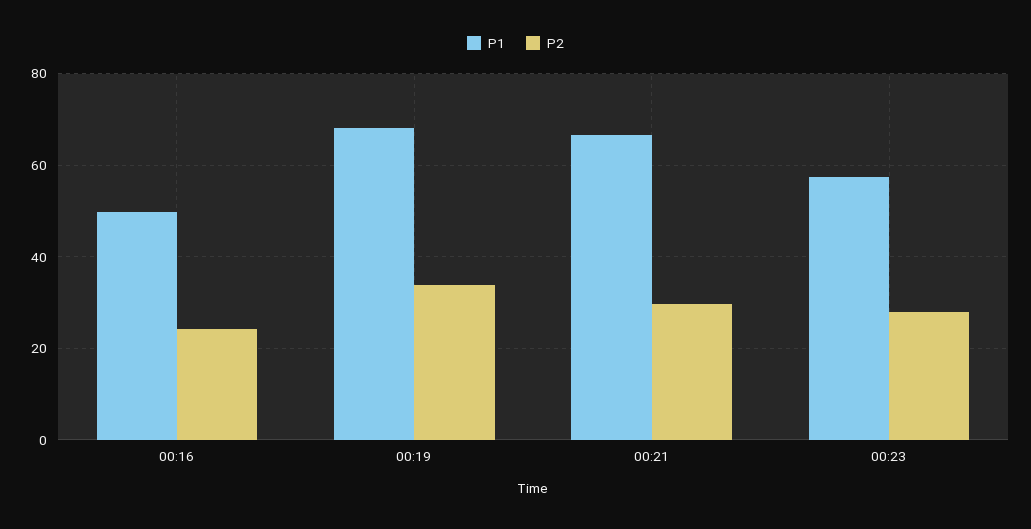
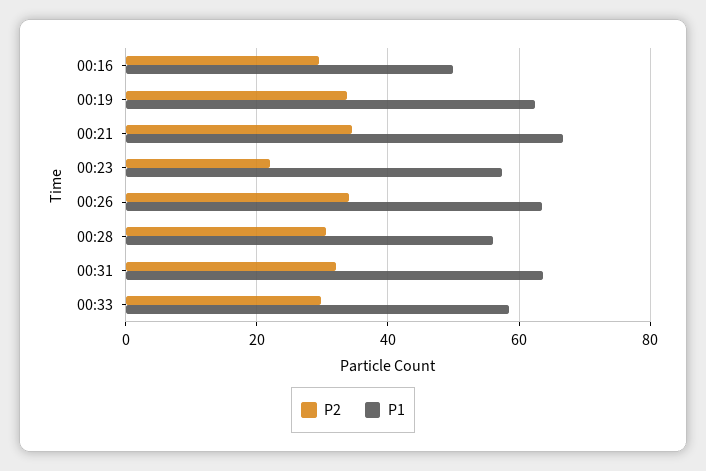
P2, 00:16: 24 -> 30
P1, 00:19: 68 -> 62
P2, 00:21: 30 -> 34
P2, 00:23: 28 -> 22
P2, 00:26: none -> 34
P1, 00:26: none -> 64
P2, 00:28: none -> 30
P1, 00:28: none -> 56
P2, 00:31: none -> 32
P1, 00:31: none -> 64
P2, 00:33: none -> 30
P1, 00:33: none -> 58

